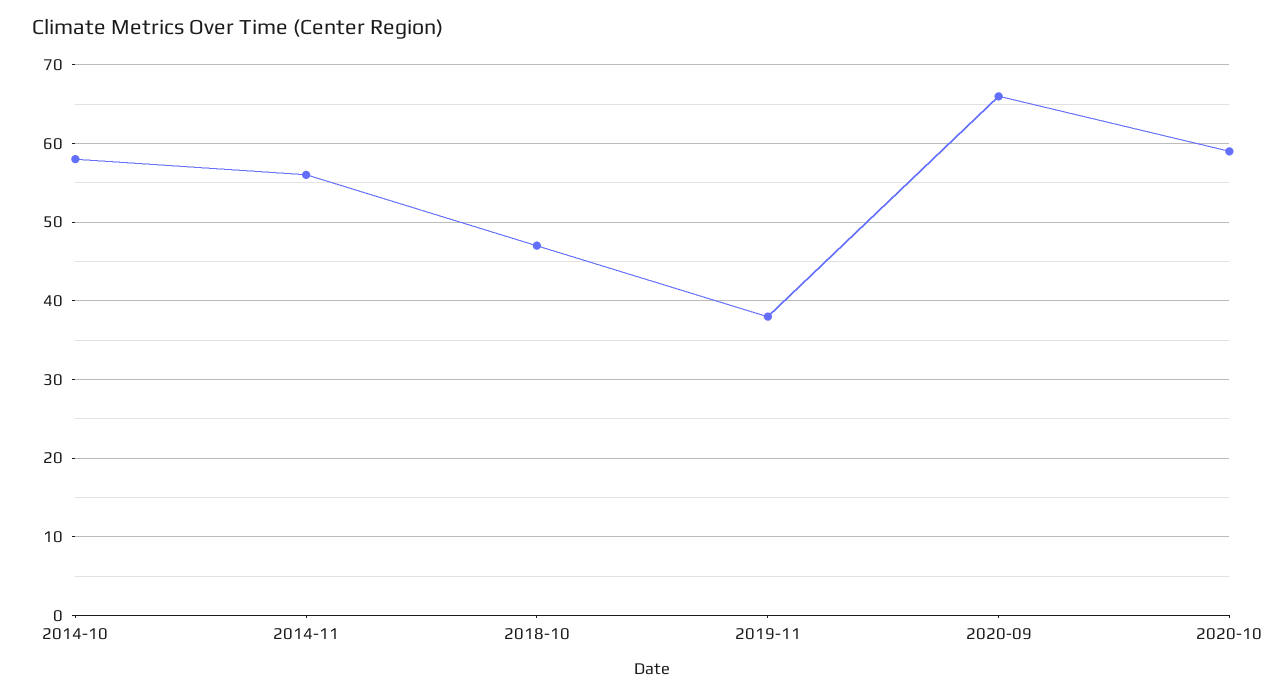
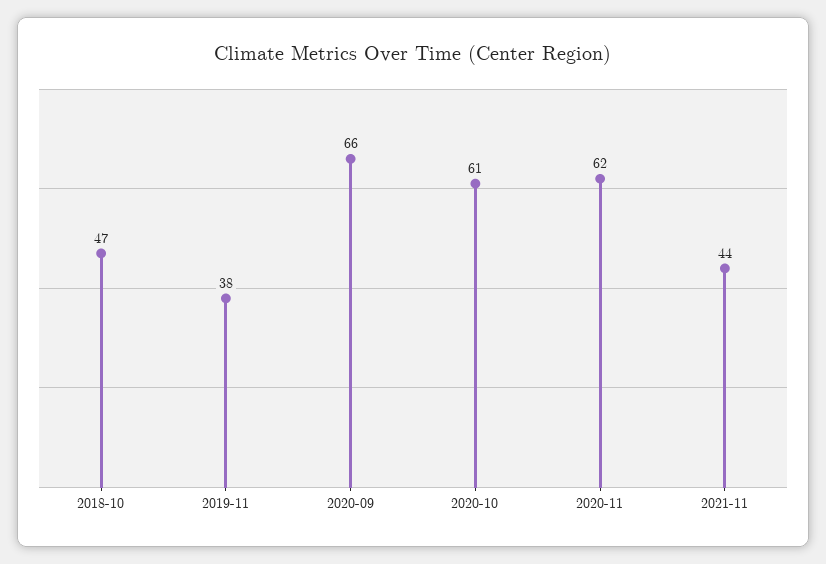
2014-10: 58 -> none
2014-11: 56 -> none
2020-10: 59 -> 61
2020-11: none -> 62
2021-11: none -> 44

